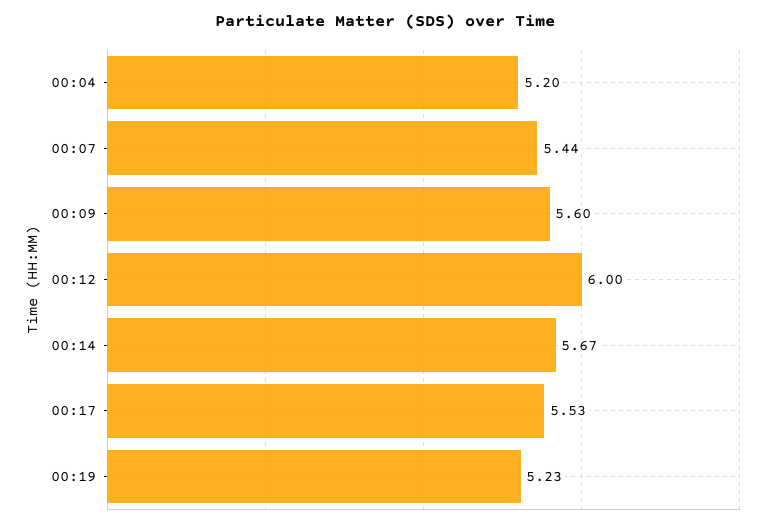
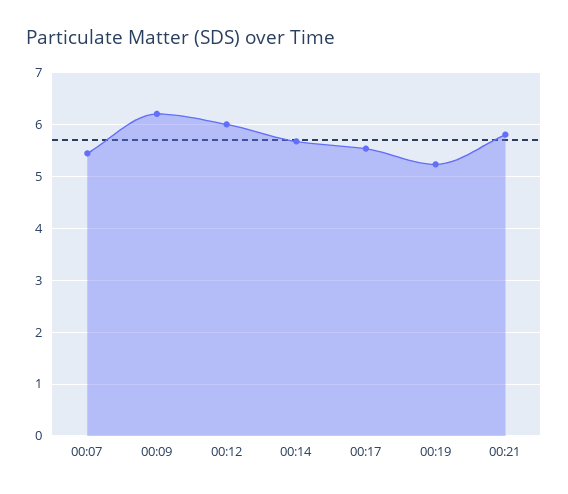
00:04: 5.2 -> none
00:09: 5.6 -> 6.2
00:21: none -> 5.8

